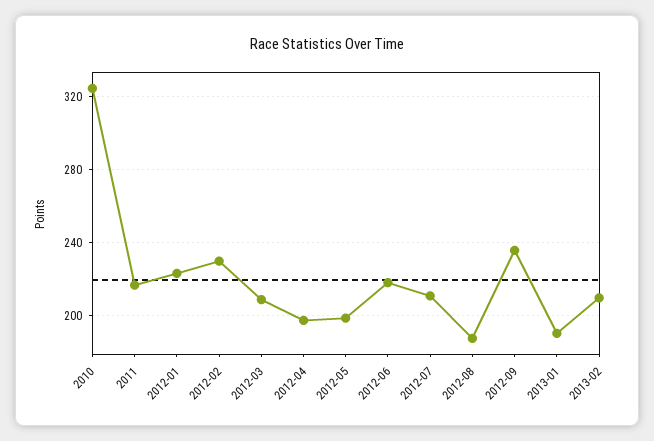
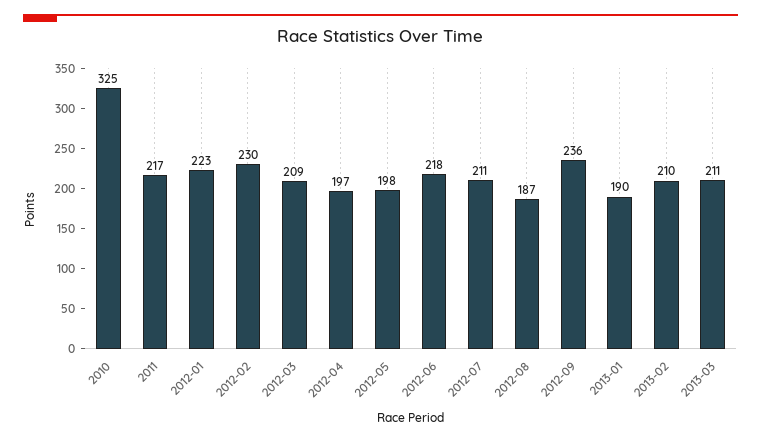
2013-03: none -> 211

